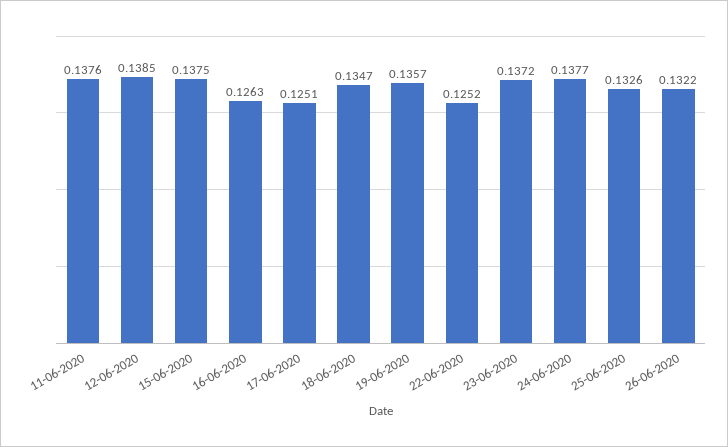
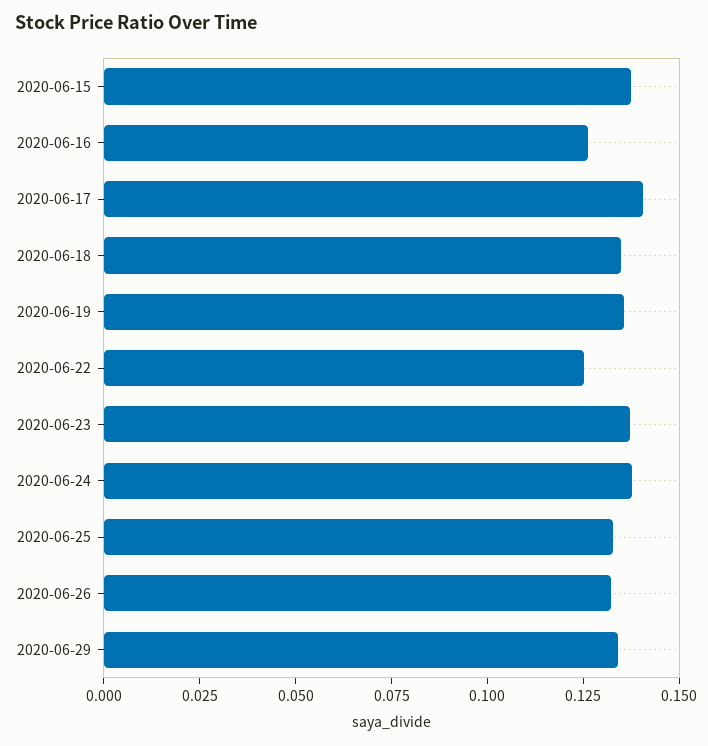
11-06-2020: 0.1376 -> none
12-06-2020: 0.1385 -> none
17-06-2020: 0.1251 -> 0.14
2020-06-29: none -> 0.135

